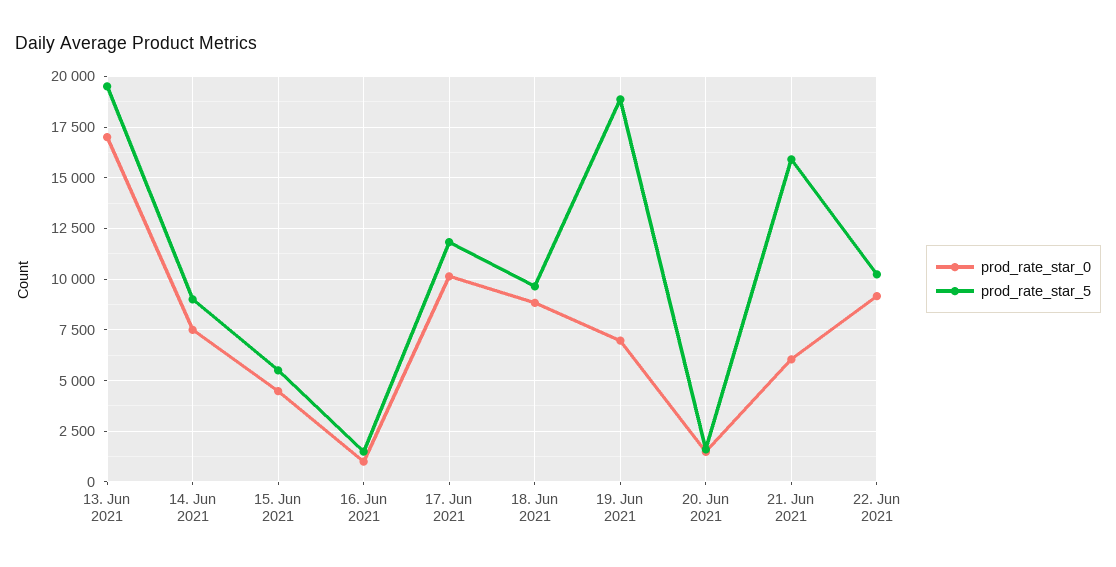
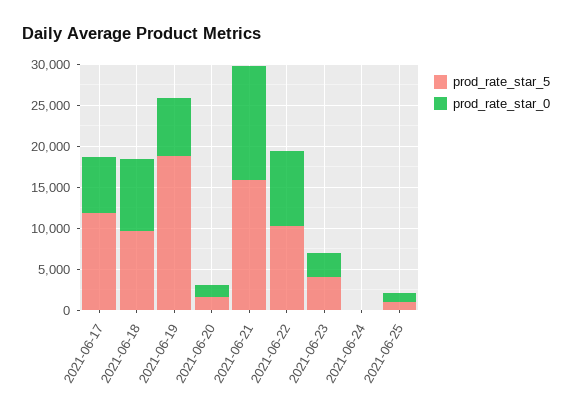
prod_rate_star_0, 13. Jun 2021: 17000 -> none
prod_rate_star_5, 13. Jun 2021: 19500 -> none
prod_rate_star_0, 14. Jun 2021: 7500 -> none
prod_rate_star_5, 14. Jun 2021: 9000 -> none
prod_rate_star_0, 15. Jun 2021: 4500 -> none
prod_rate_star_5, 15. Jun 2021: 5500 -> none
prod_rate_star_0, 16. Jun 2021: 1000 -> none
prod_rate_star_5, 16. Jun 2021: 1500 -> none
prod_rate_star_0, 17. Jun 2021: 10000 -> 7000
prod_rate_star_0, 21. Jun 2021: 6000 -> 14000
prod_rate_star_5, 2021-06-23: none -> 4000
prod_rate_star_0, 2021-06-23: none -> 3000
prod_rate_star_5, 2021-06-24: none -> 0
prod_rate_star_0, 2021-06-24: none -> 0
prod_rate_star_5, 2021-06-25: none -> 1000
prod_rate_star_0, 2021-06-25: none -> 1000

